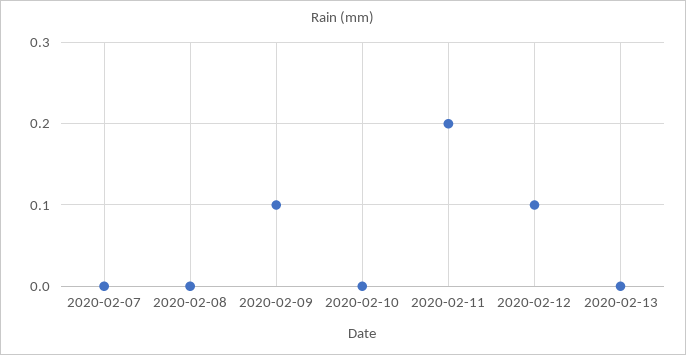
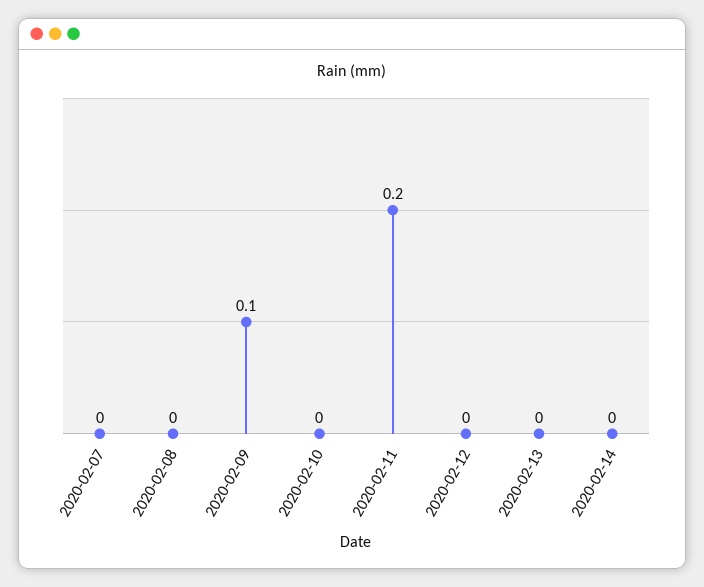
2020-02-12: 0.1 -> 0
2020-02-14: none -> 0

